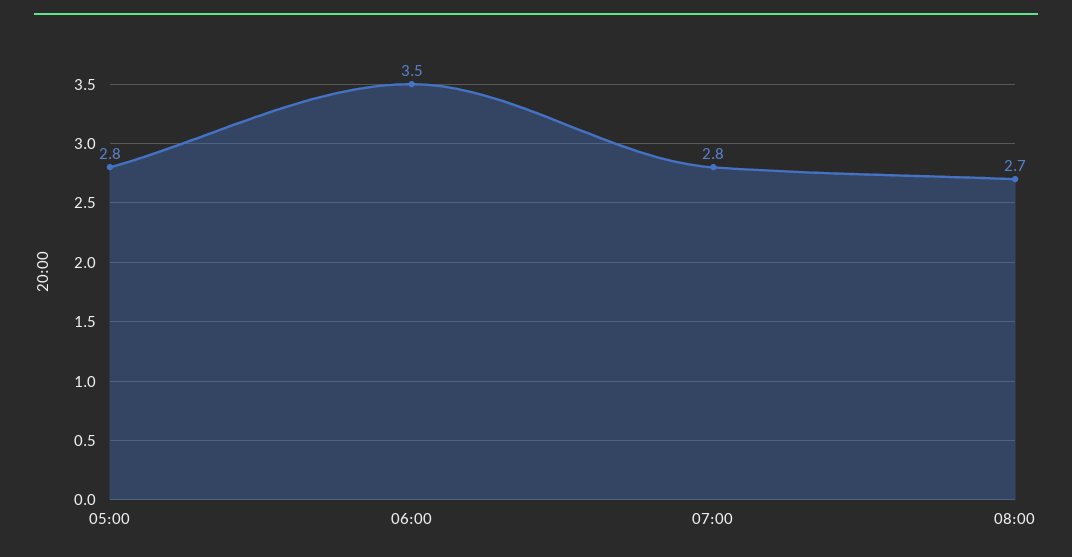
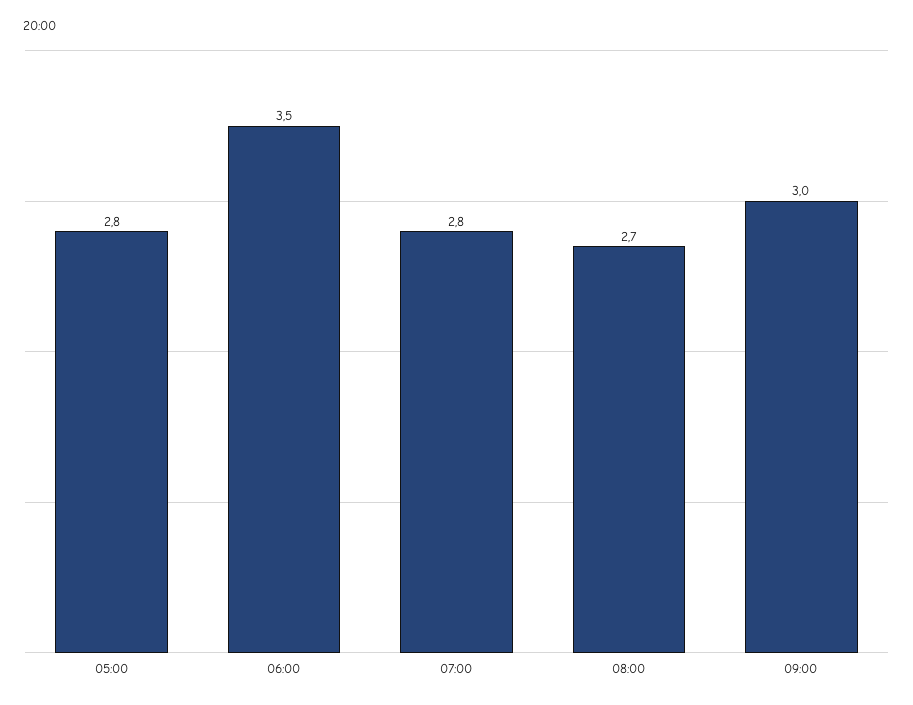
09:00: none -> 3

